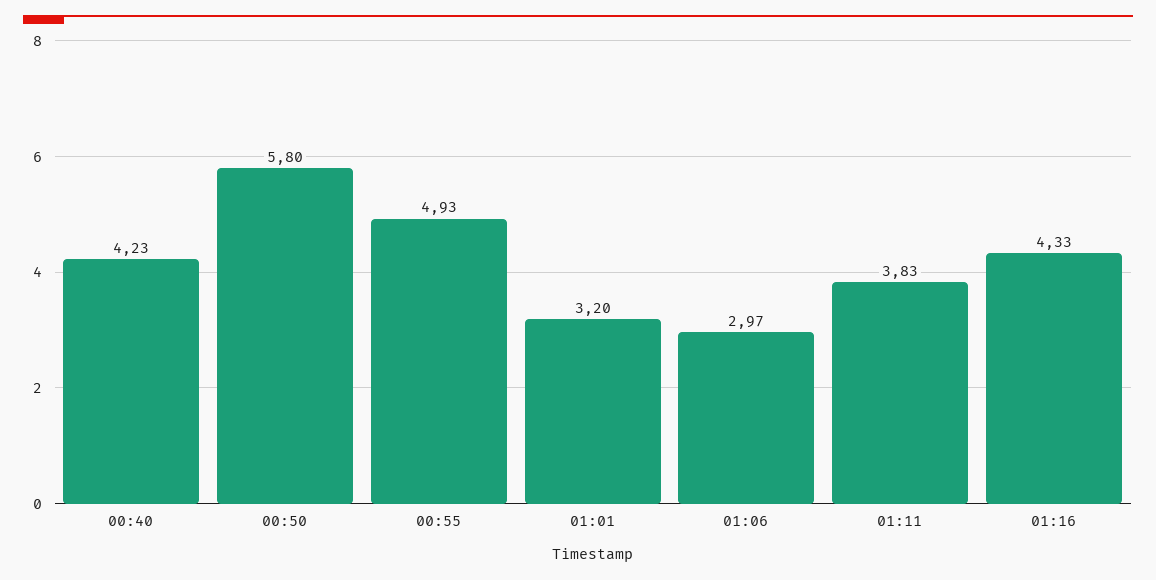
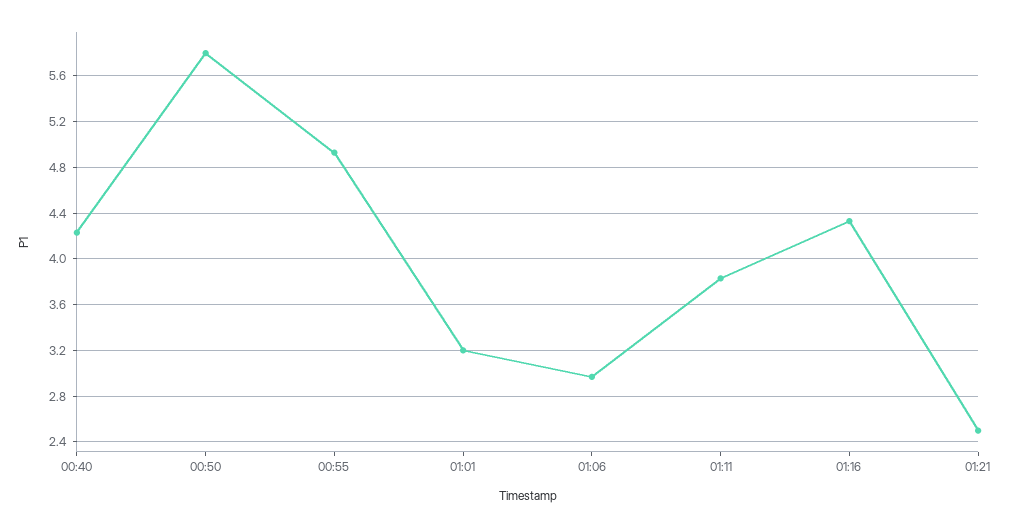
01:21: none -> 2.5

